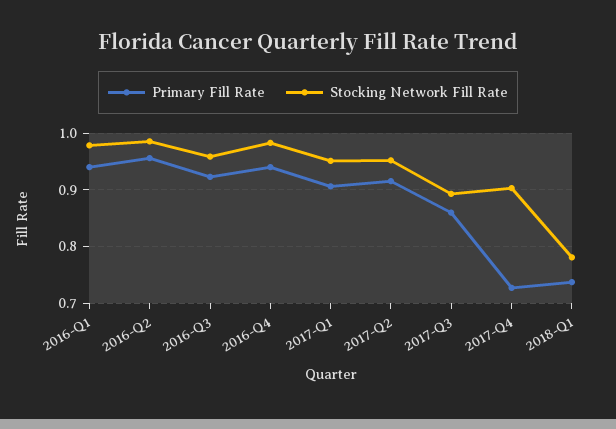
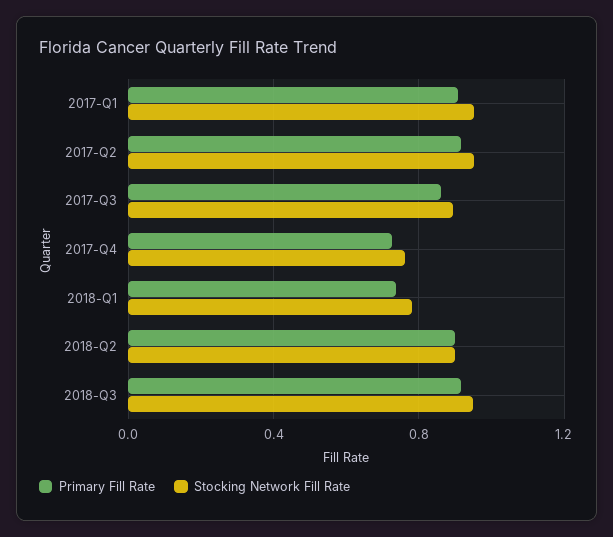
Primary Fill Rate, 2016-Q1: 0.94 -> none
Stocking Network Fill Rate, 2016-Q1: 0.98 -> none
Primary Fill Rate, 2016-Q2: 0.96 -> none
Stocking Network Fill Rate, 2016-Q2: 0.98 -> none
Primary Fill Rate, 2016-Q3: 0.92 -> none
Stocking Network Fill Rate, 2016-Q3: 0.96 -> none
Primary Fill Rate, 2016-Q4: 0.94 -> none
Stocking Network Fill Rate, 2016-Q4: 0.98 -> none
Stocking Network Fill Rate, 2017-Q4: 0.9 -> 0.75
Primary Fill Rate, 2018-Q2: none -> 0.9
Stocking Network Fill Rate, 2018-Q2: none -> 0.9
Primary Fill Rate, 2018-Q3: none -> 0.9
Stocking Network Fill Rate, 2018-Q3: none -> 0.95

